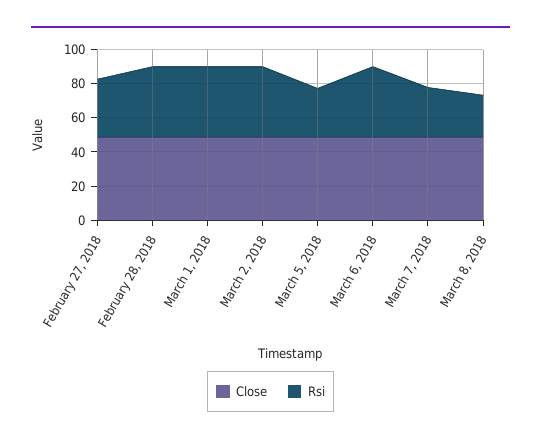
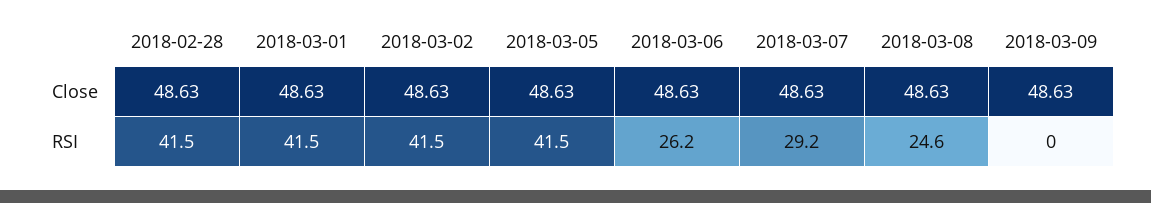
Close, February 27, 2018: 50 -> none
Rsi, February 27, 2018: 35 -> none
Rsi, March 5, 2018: 30 -> 41.5
Rsi, March 6, 2018: 40 -> 26.2
Close, 2018-03-09: none -> 48.63
Rsi, 2018-03-09: none -> 0

